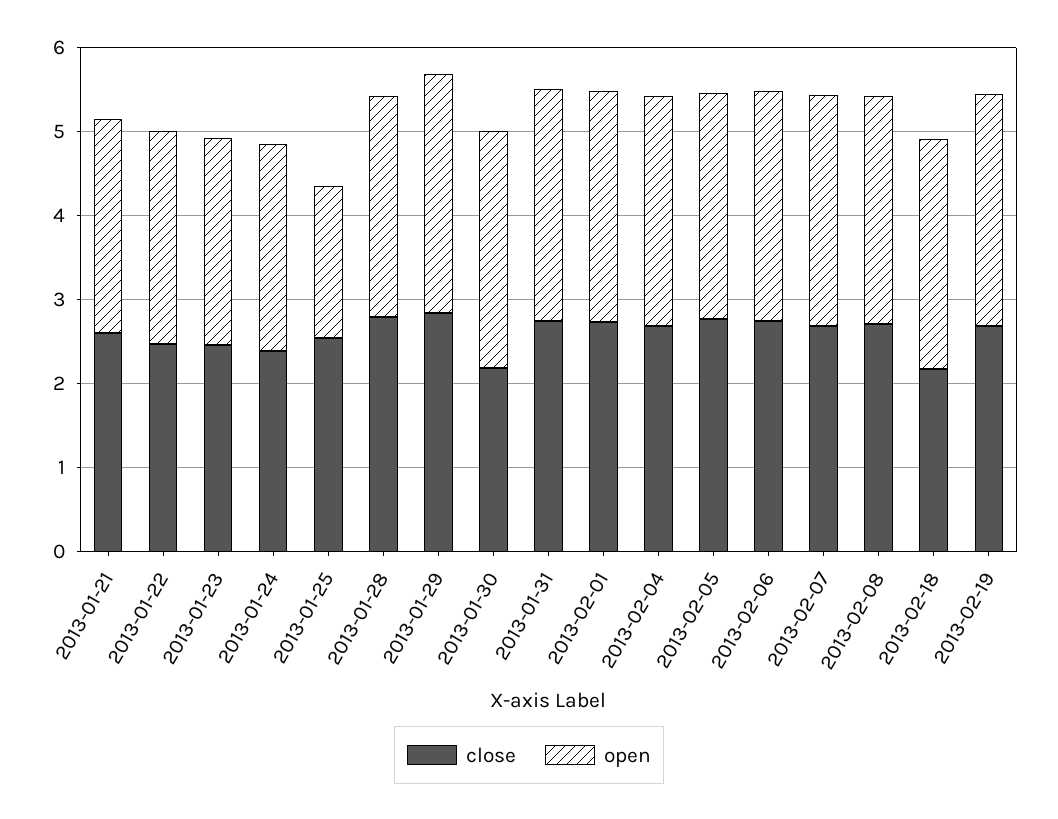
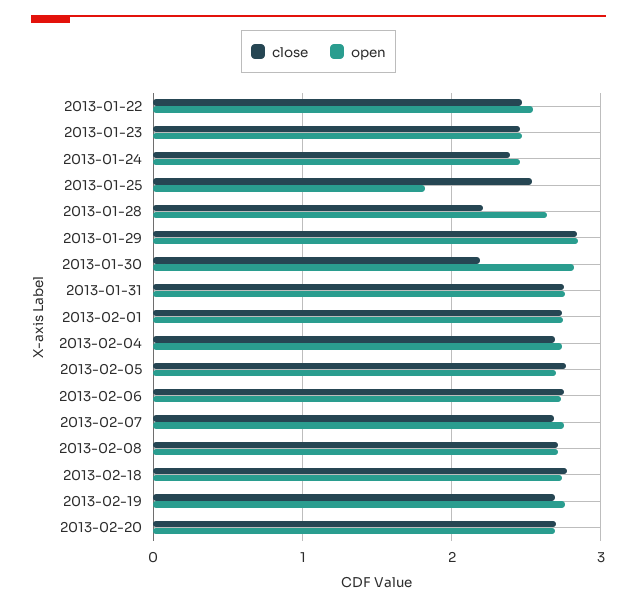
close, 2013-01-21: 2.6 -> none
open, 2013-01-21: 2.6 -> none
close, 2013-01-28: 2.8 -> 2.2
close, 2013-02-18: 2.2 -> 2.8
close, 2013-02-20: none -> 2.7
open, 2013-02-20: none -> 2.7

